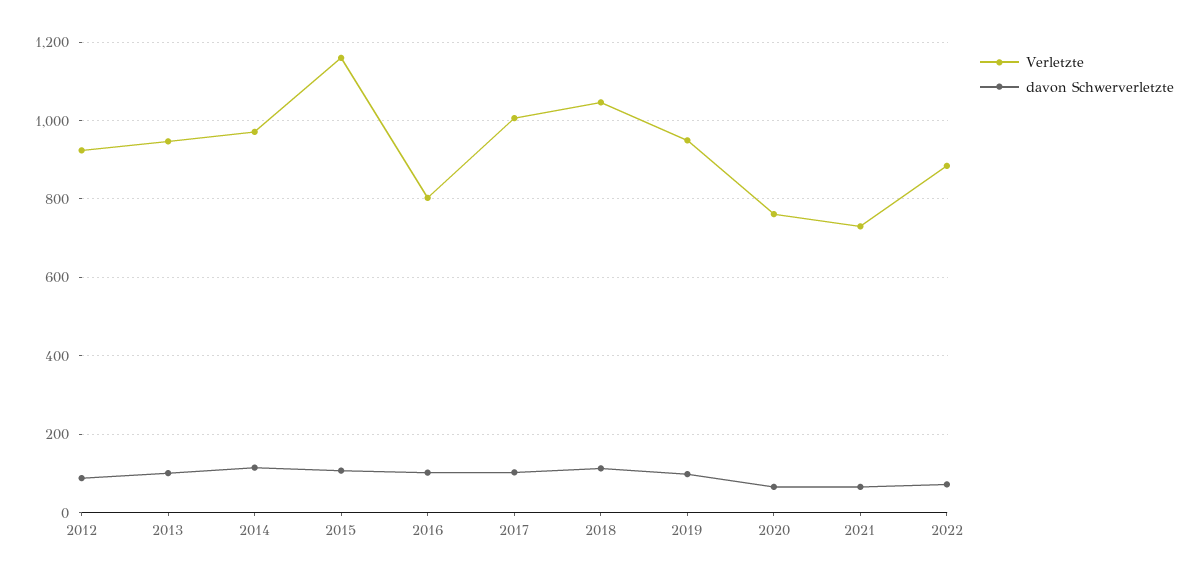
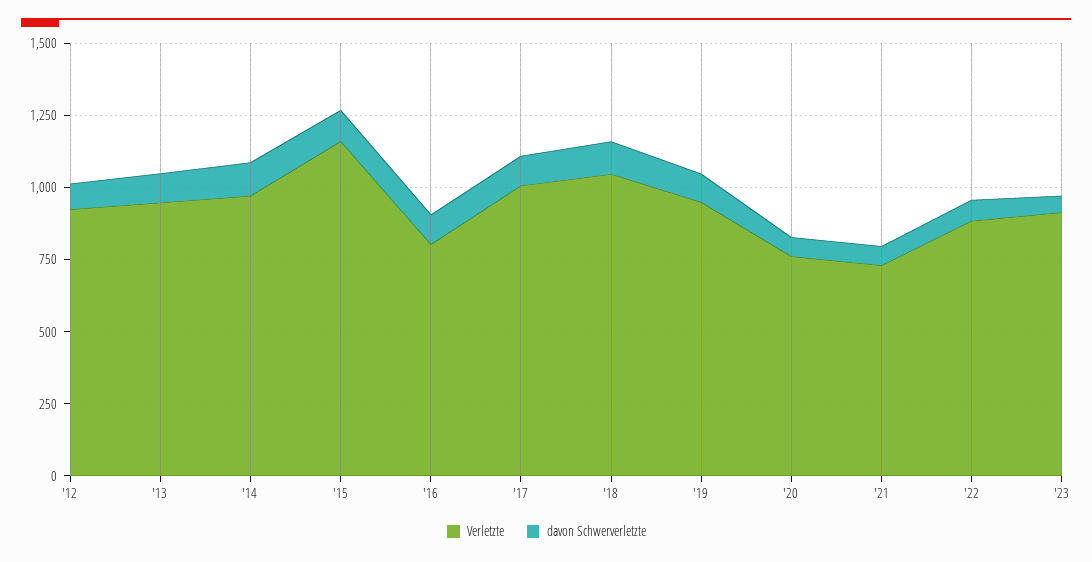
Verletzte, '23: none -> 900
davon Schwerverletzte, '23: none -> 50

